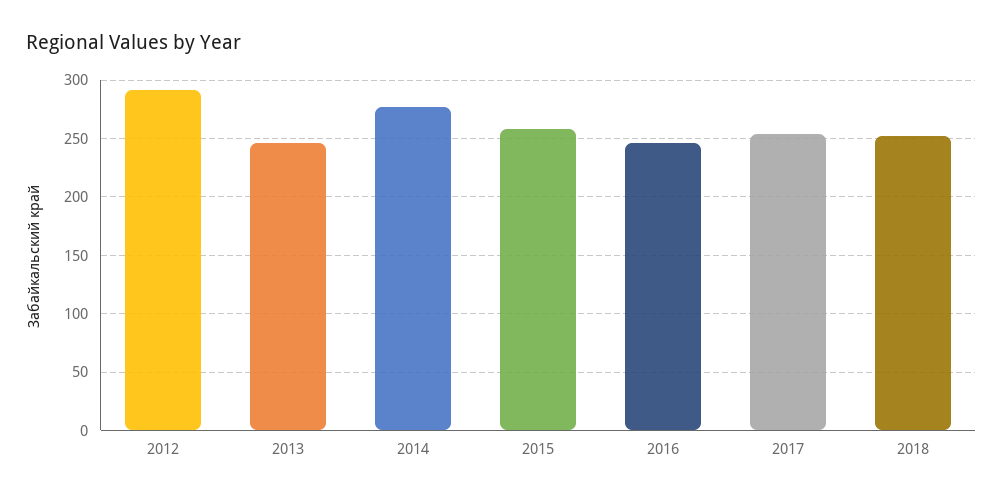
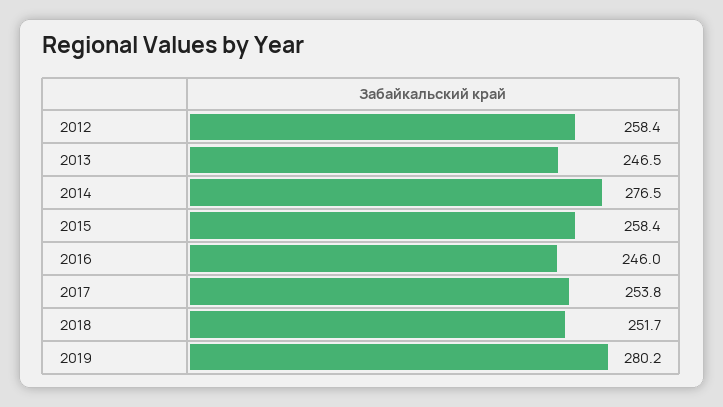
2012: 290 -> 258.4
2019: none -> 280.2

